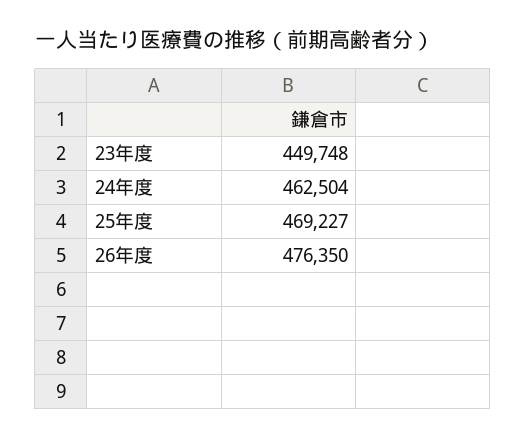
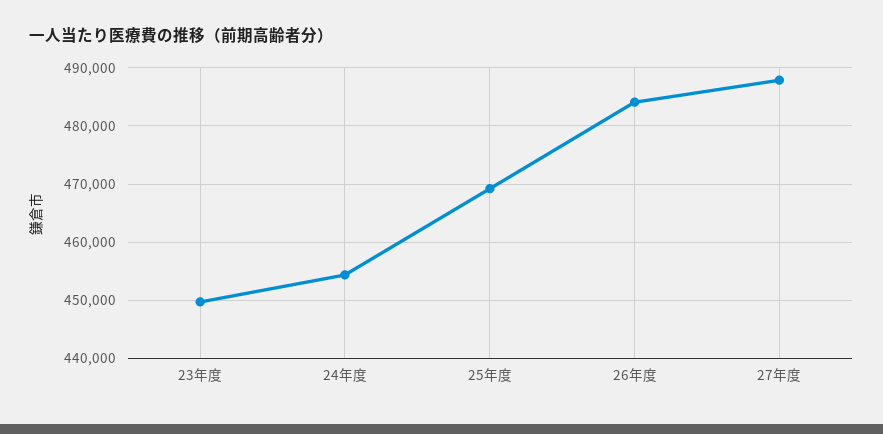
24年度: 462504 -> 454000
26年度: 476350 -> 484000
27年度: none -> 488000

